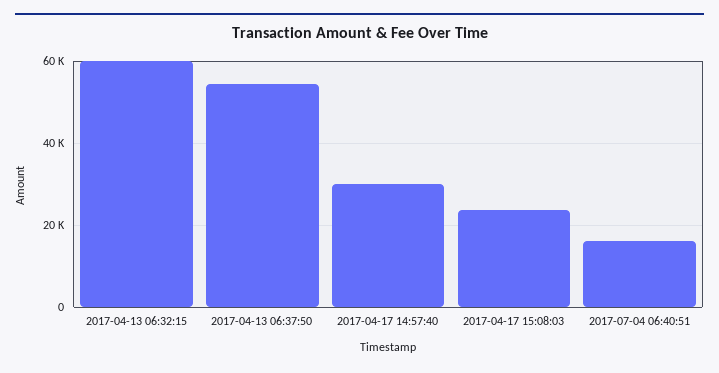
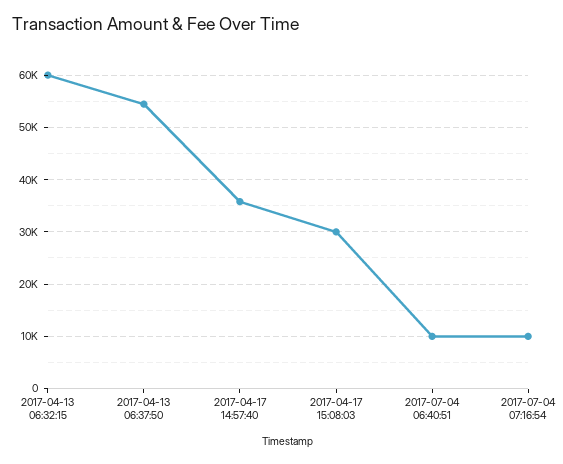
2017-04-17 14:57:40: 30000 -> 36000
2017-04-17 15:08:03: 24000 -> 30000
2017-07-04 06:40:51: 16000 -> 10000
2017-07-04 07:16:54: none -> 10000

